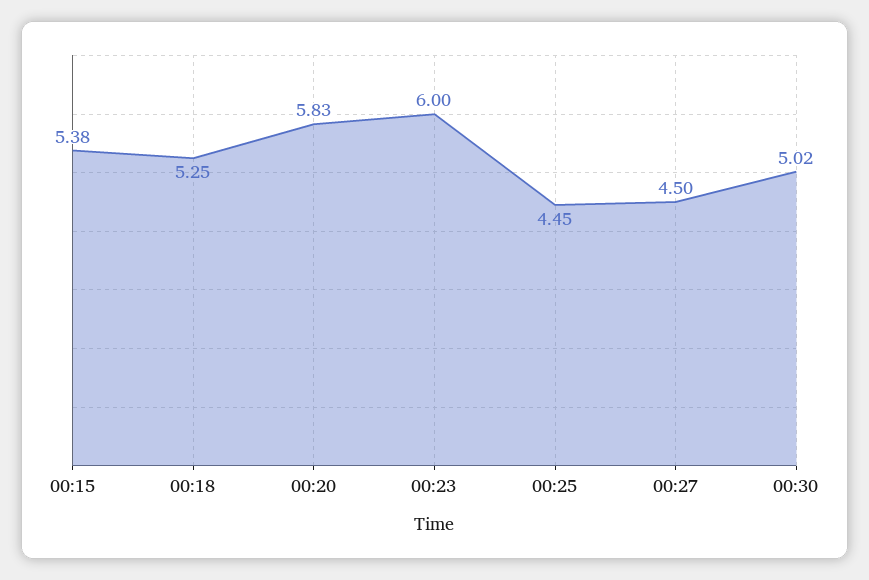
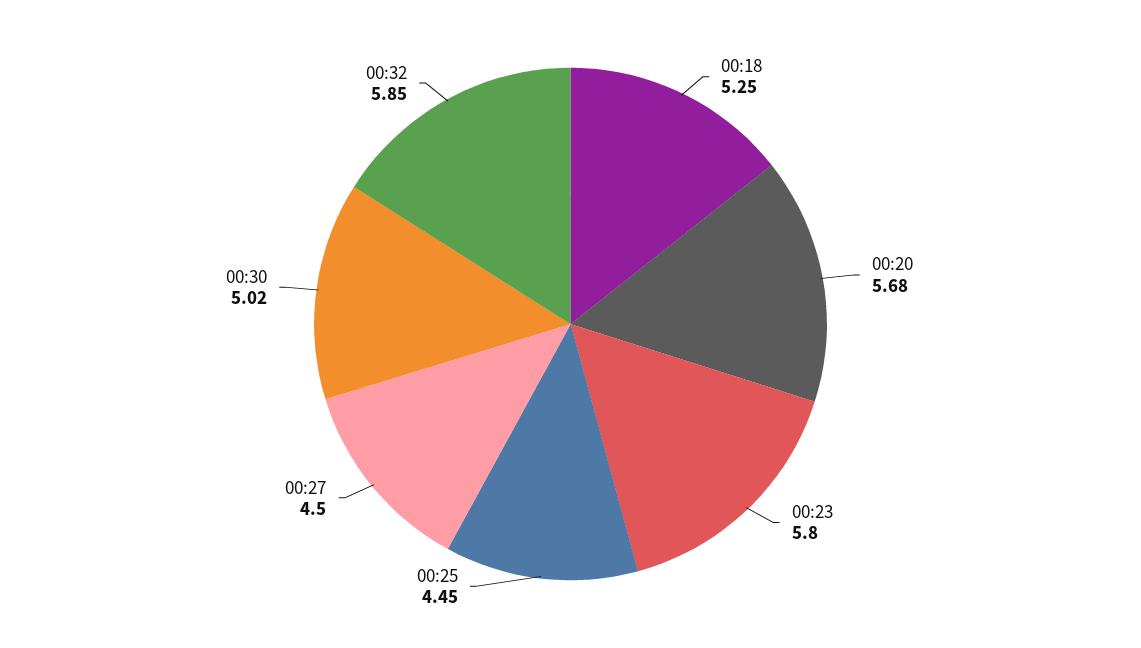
00:15: 5.38 -> none
00:20: 5.83 -> 5.68
00:23: 6 -> 5.8
00:32: none -> 5.85

